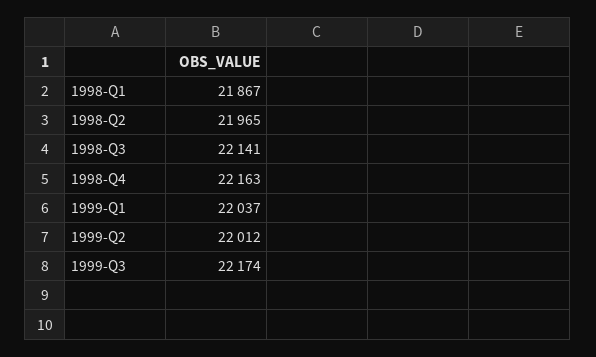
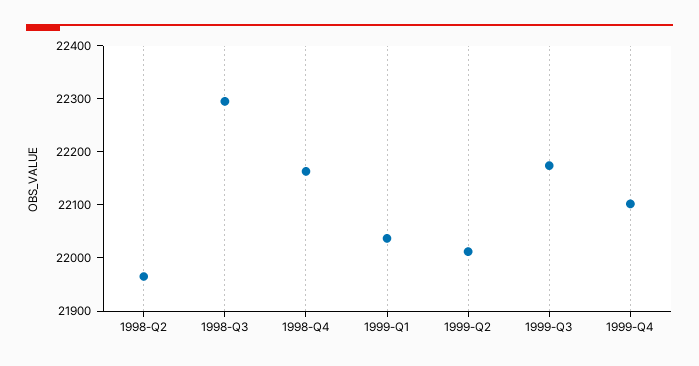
1998-Q1: 21867 -> none
1998-Q3: 22141 -> 22300
1999-Q4: none -> 22100

